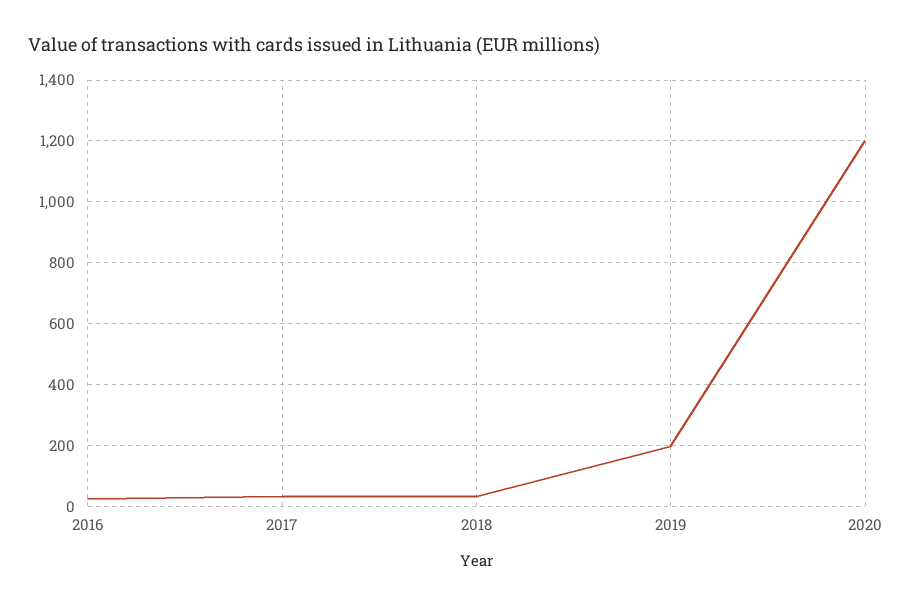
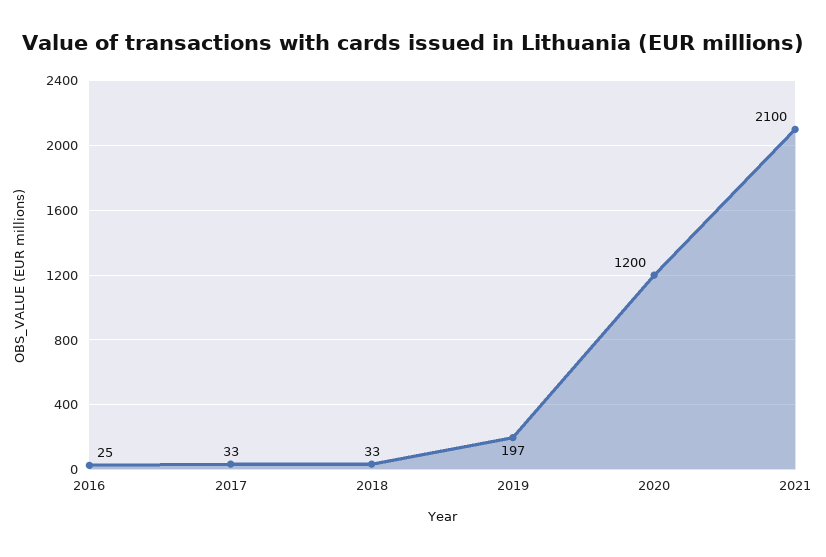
2021: none -> 2100

